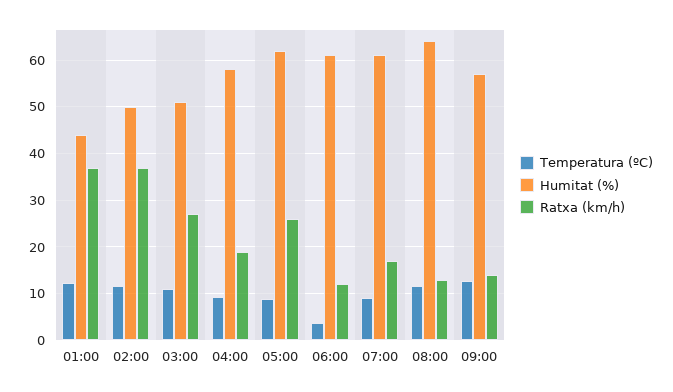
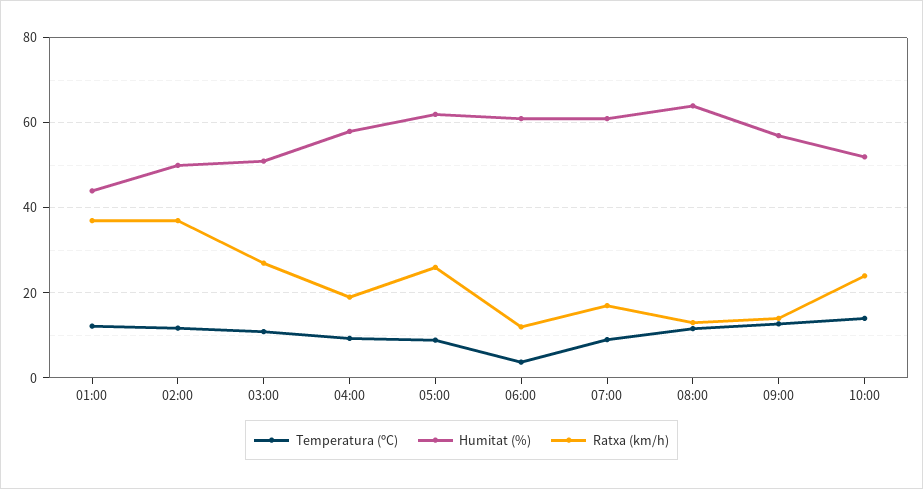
Temperatura (ºC), 10:00: none -> 14
Humitat (%), 10:00: none -> 52
Ratxa (km/h), 10:00: none -> 24

